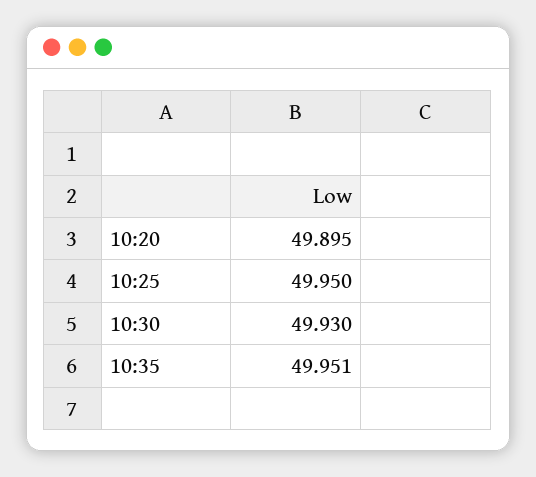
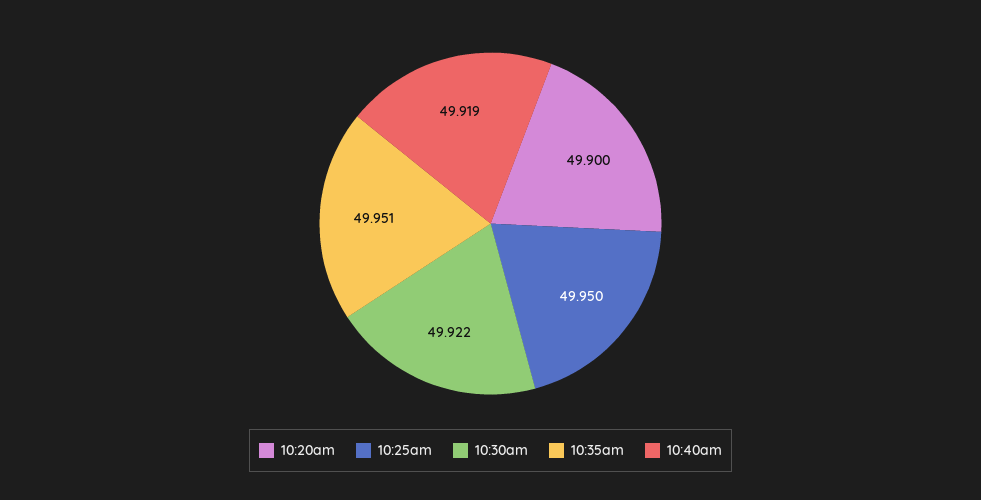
10:20: 49.895 -> 49.9
10:30: 49.93 -> 49.922
10:40am: none -> 49.919

